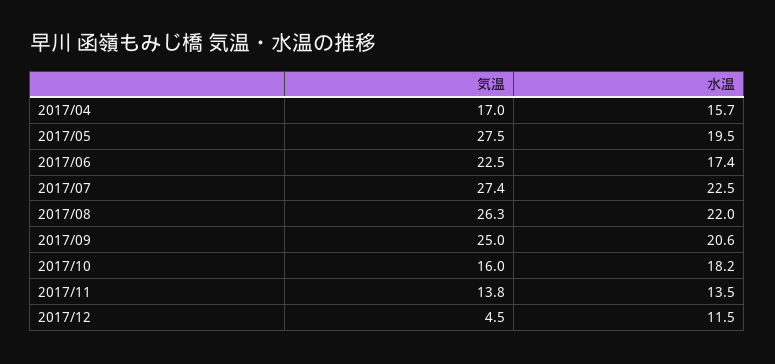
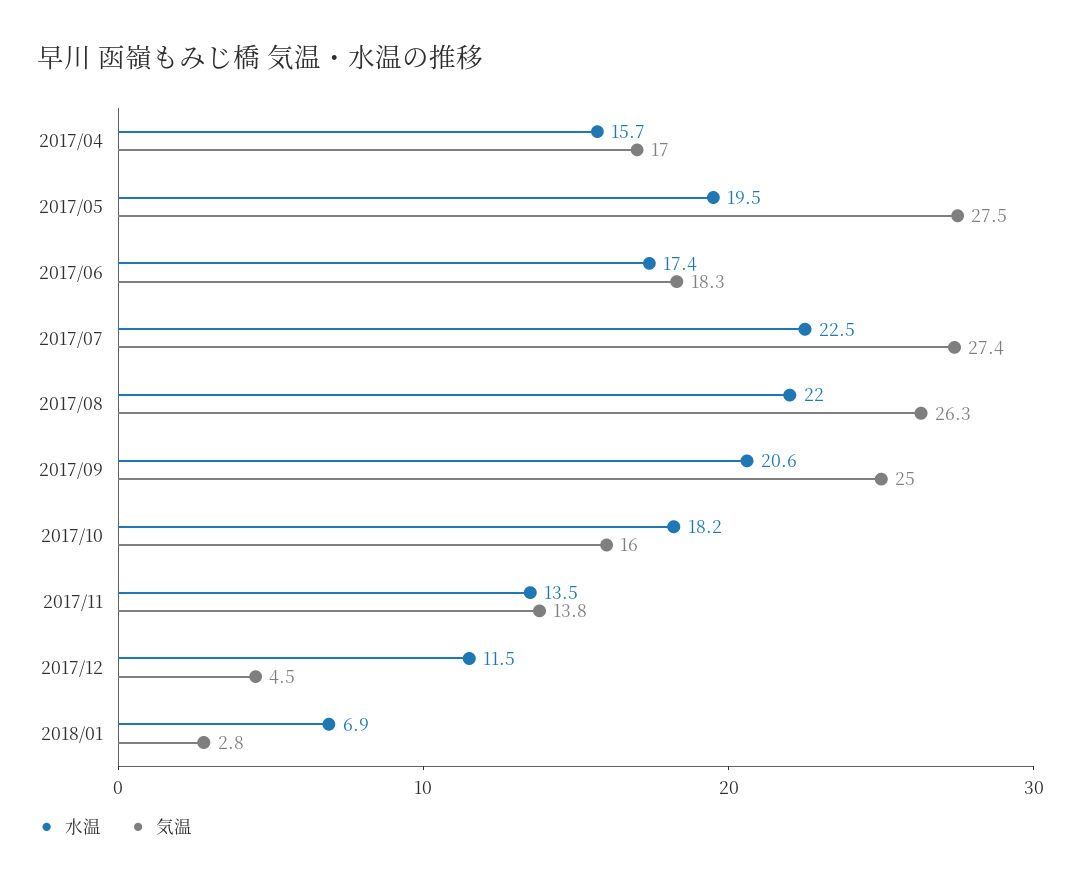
気温, 2017/06: 22.5 -> 18.3
水温, 2018/01: none -> 6.9
気温, 2018/01: none -> 2.8

